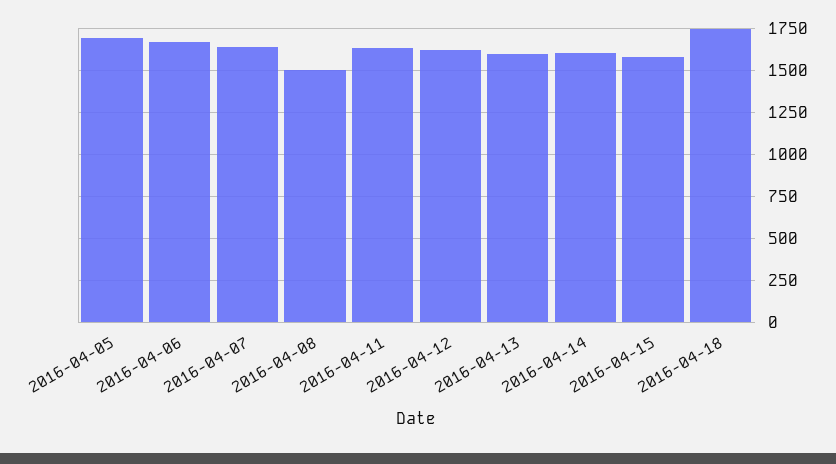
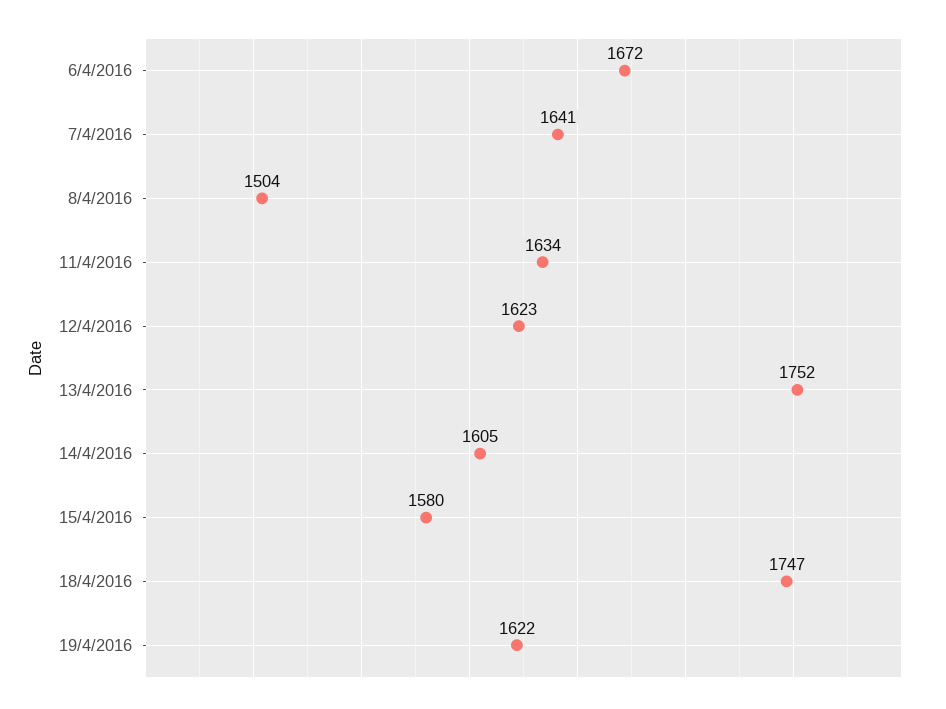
2016-04-05: 1700 -> none
2016-04-13: 1600 -> 1752
19/4/2016: none -> 1622

